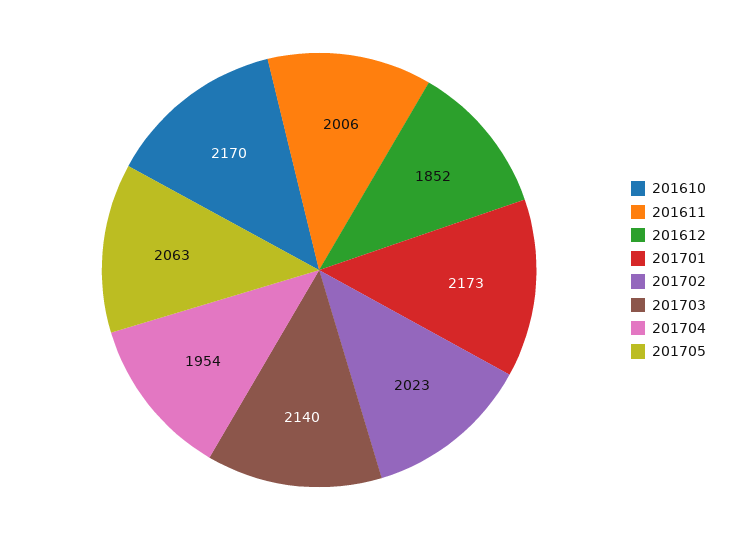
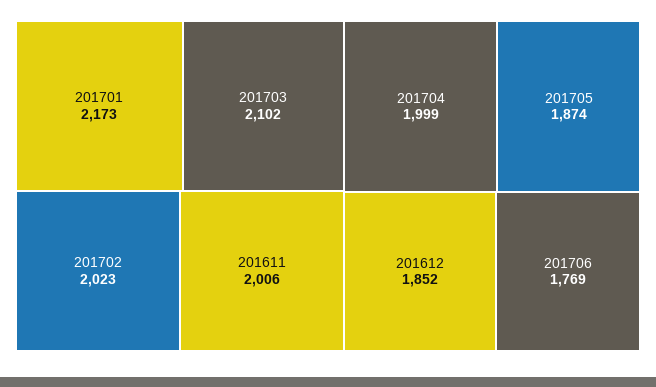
201610: 2170 -> none
201703: 2140 -> 2102
201704: 1954 -> 1999
201705: 2063 -> 1874
201706: none -> 1769

